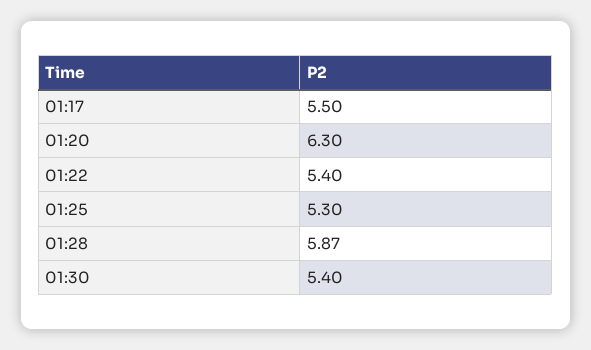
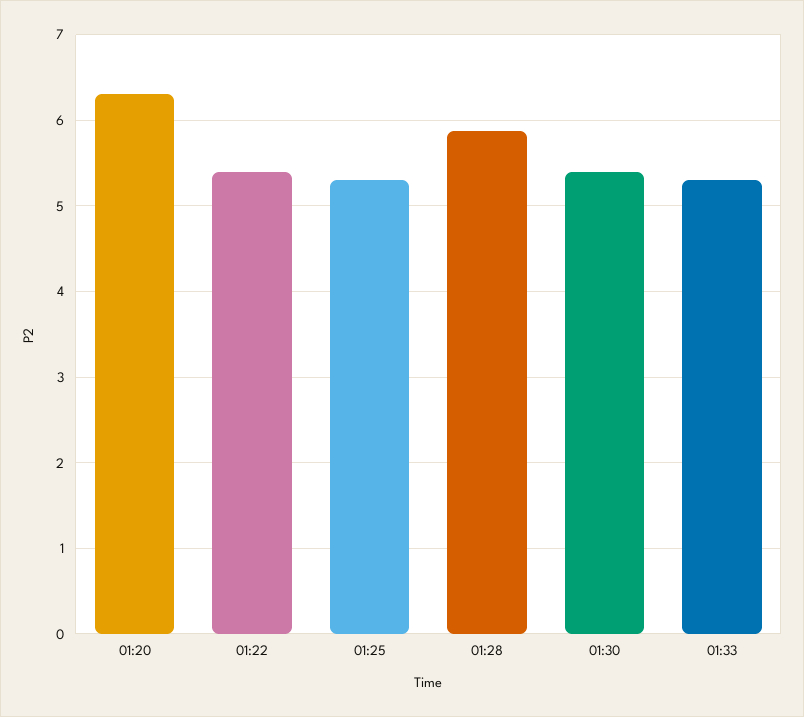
01:17: 5.5 -> none
01:33: none -> 5.3

